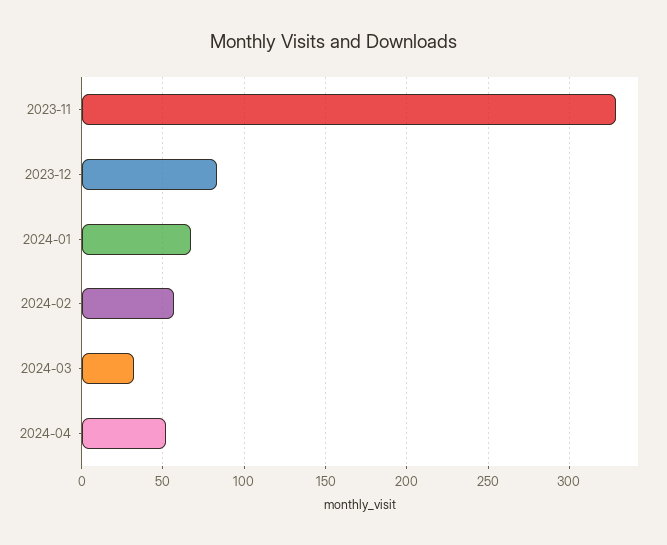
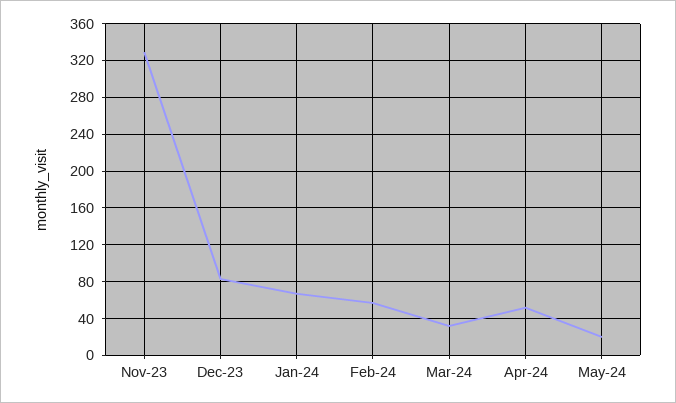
May-24: none -> 20

